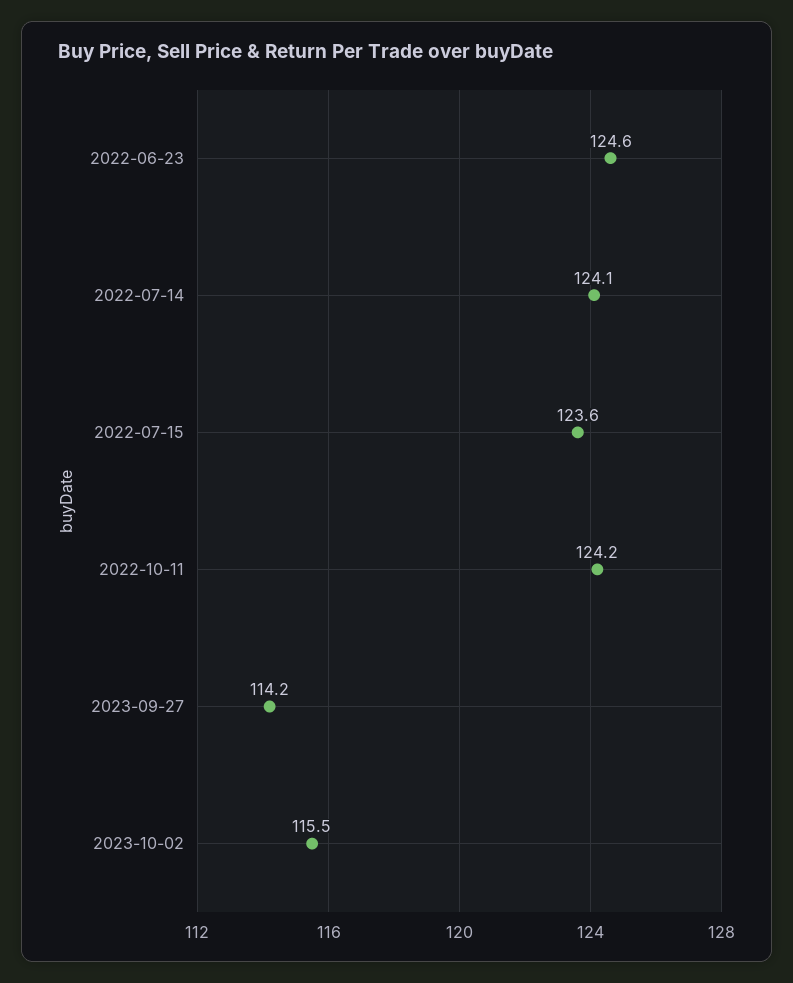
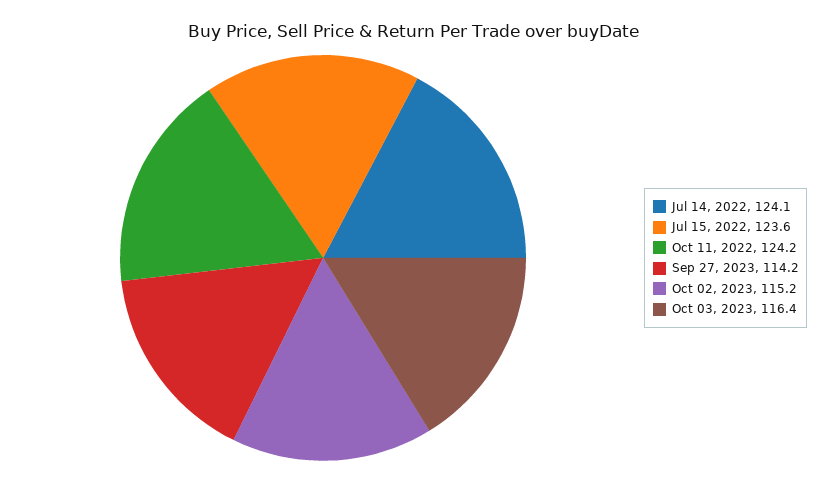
2022-06-23: 124.6 -> none
2023-10-02: 115.5 -> 115.2
Oct 03, 2023: none -> 116.4

